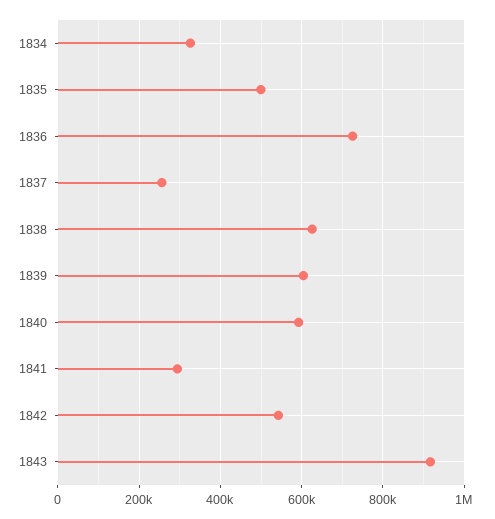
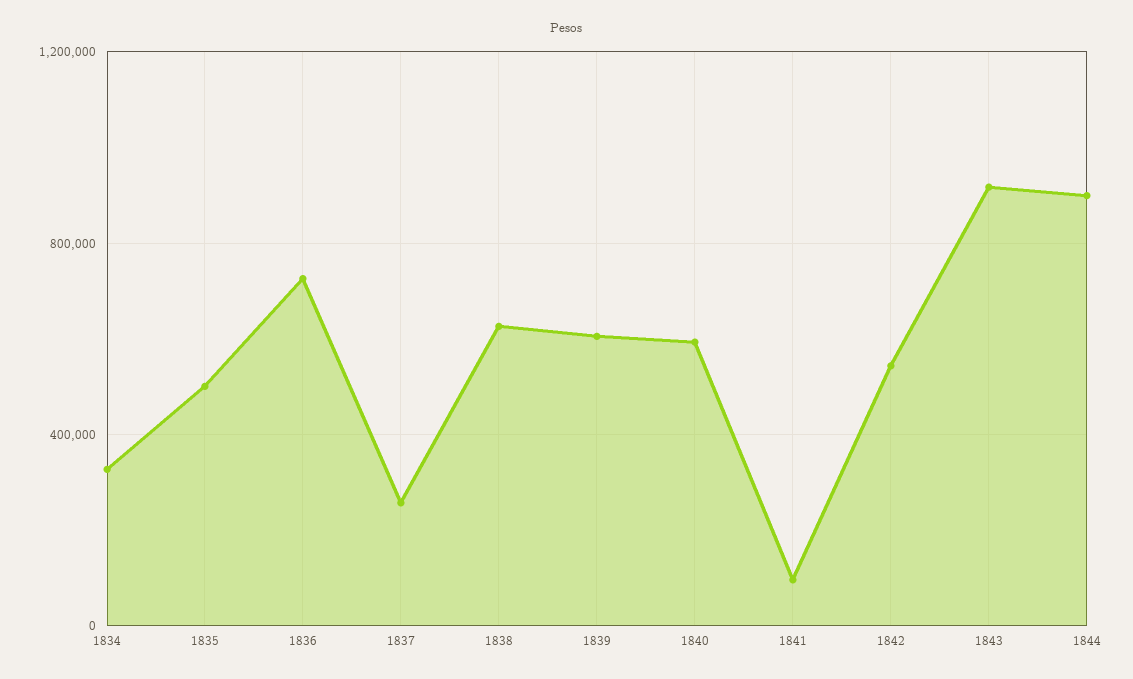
1841: 300000 -> 100000
1844: none -> 900000

